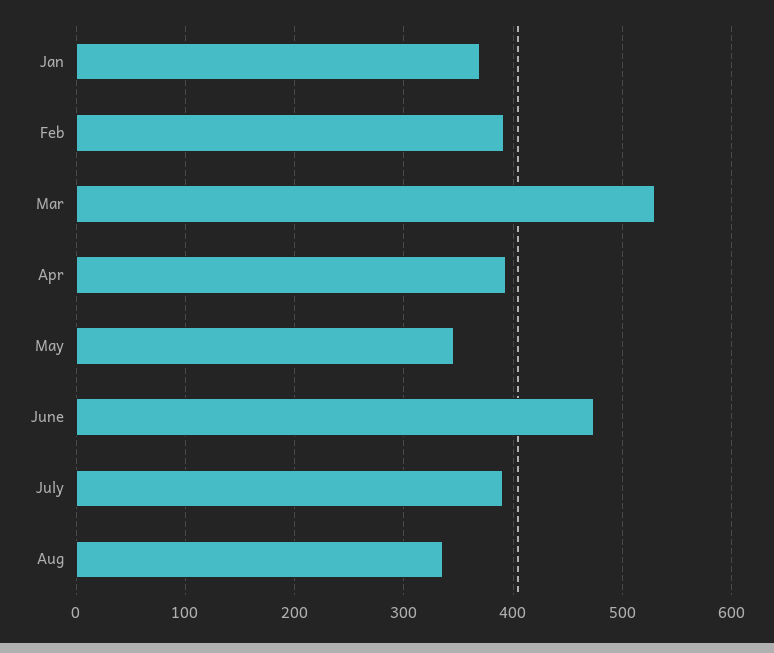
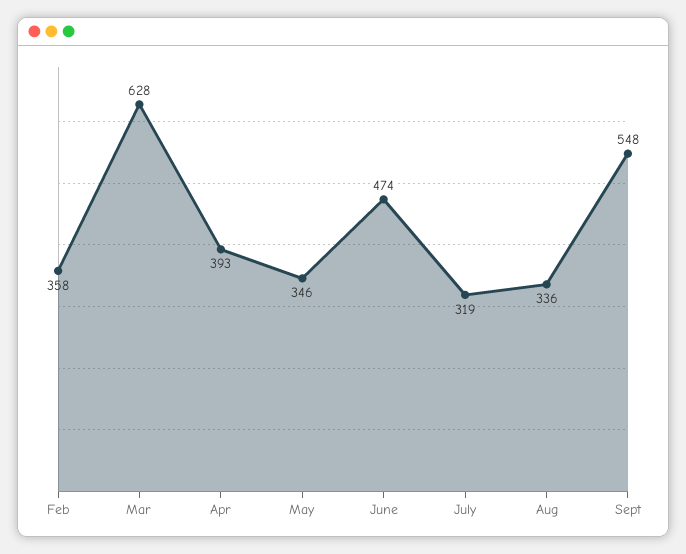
Jan: 370 -> none
Feb: 390 -> 358
Mar: 530 -> 628
July: 390 -> 319
Sept: none -> 548

